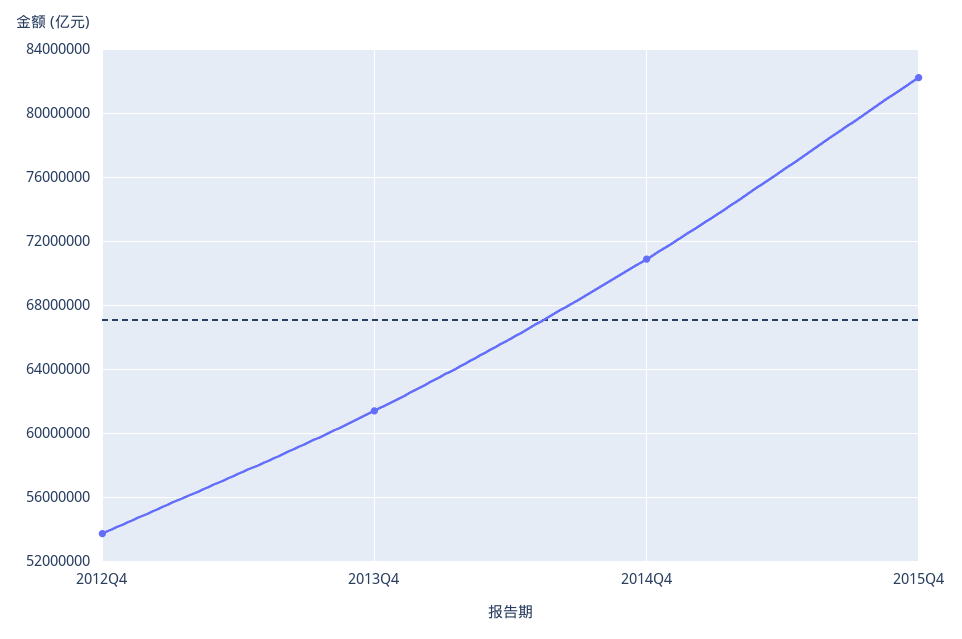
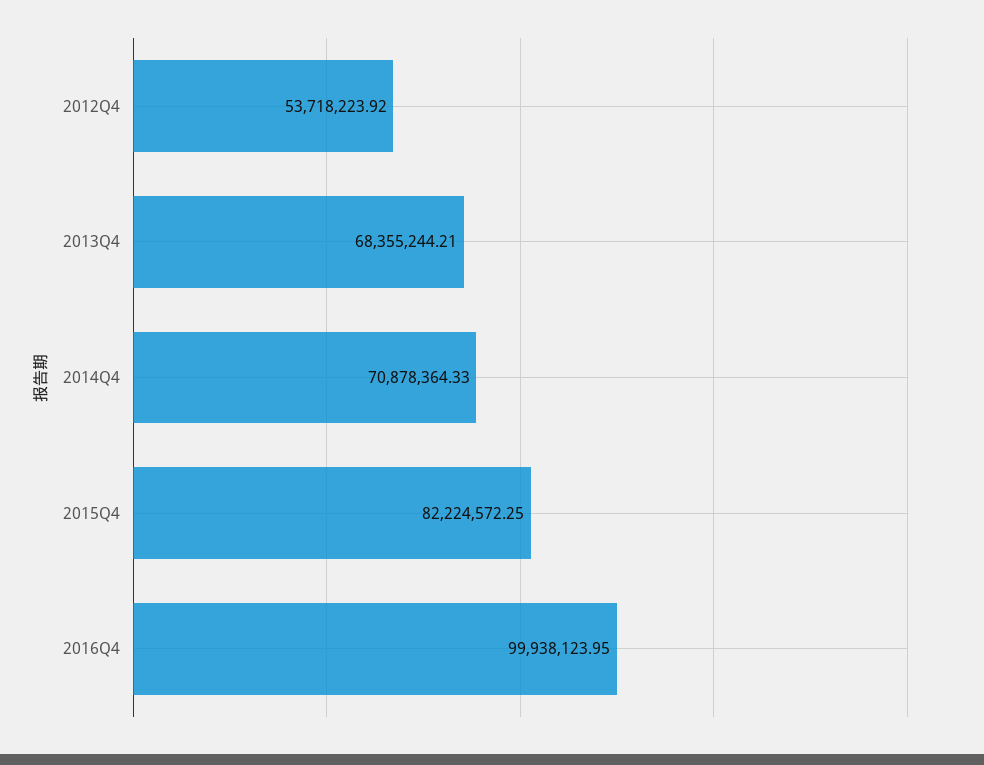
2013Q4: 61500000 -> 68355244.21
2016Q4: none -> 99938123.95

